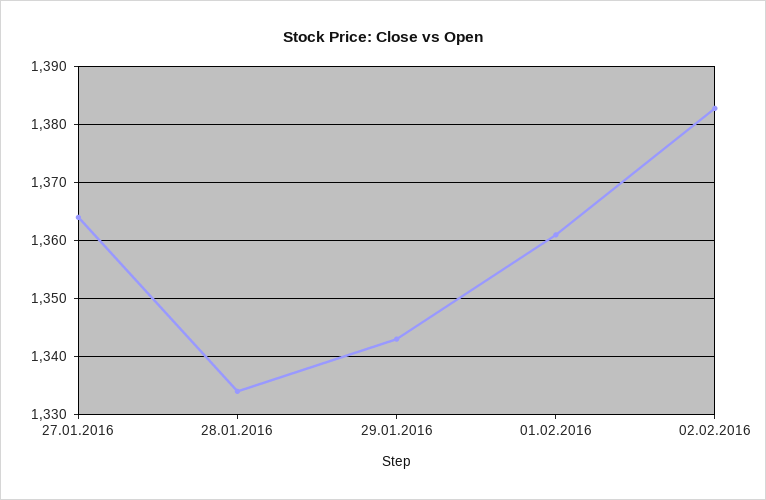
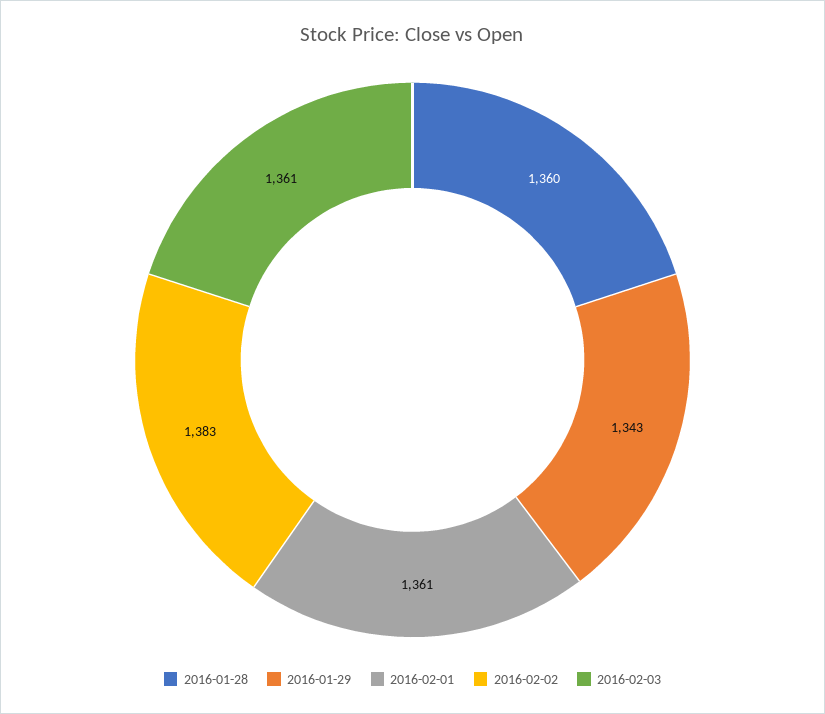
27.01.2016: 1364 -> none
28.01.2016: 1334 -> 1360
2016-02-03: none -> 1361

